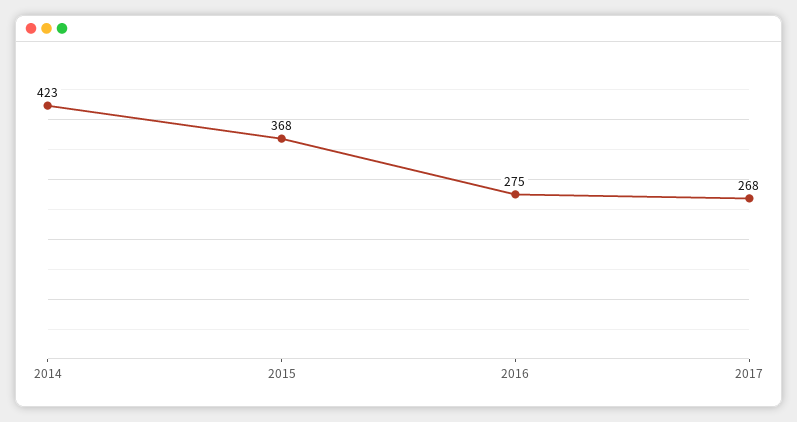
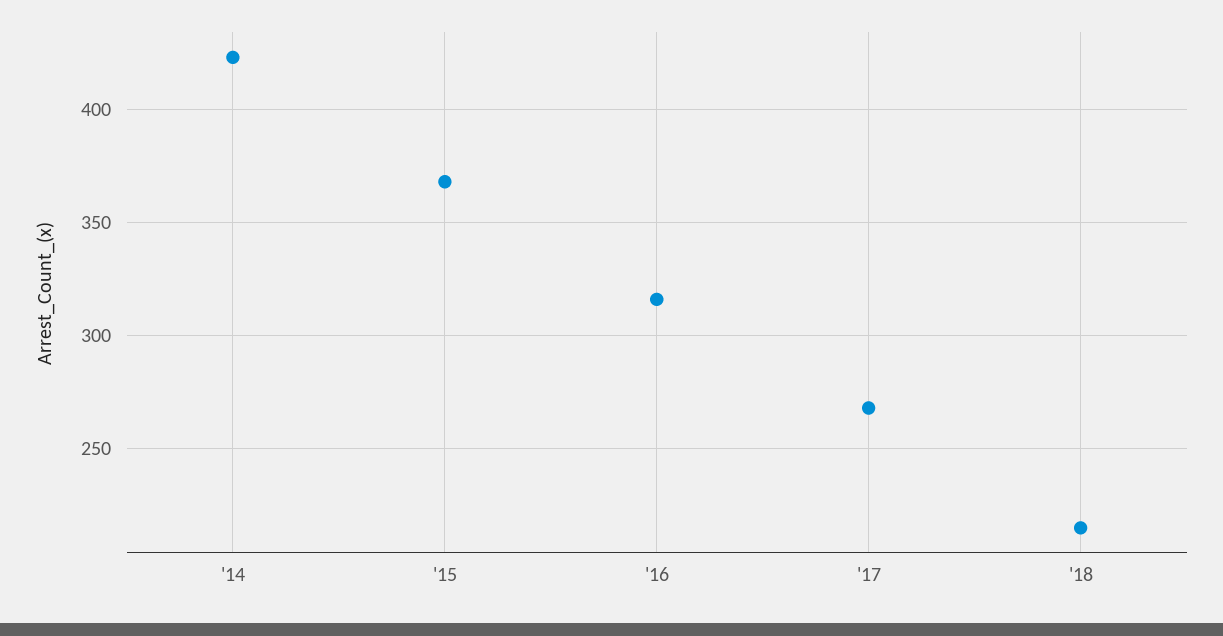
2016: 275 -> 315
'18: none -> 215

